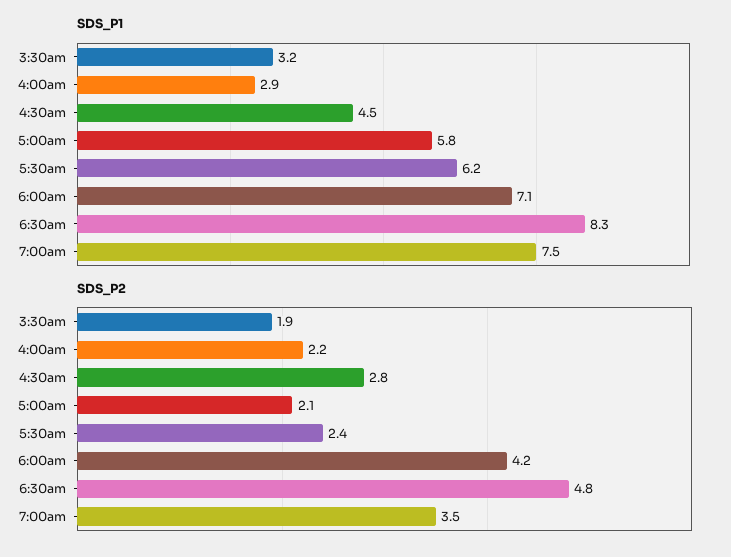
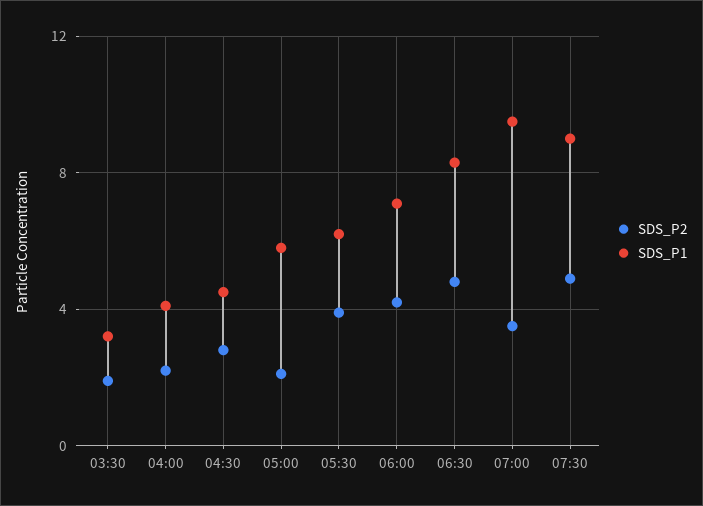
SDS_P1, 4:00am: 2.9 -> 4
SDS_P1, 7:00am: 7.5 -> 9.5
SDS_P2, 5:30am: 2.4 -> 4
SDS_P2, 07:30: none -> 5
SDS_P1, 07:30: none -> 9

